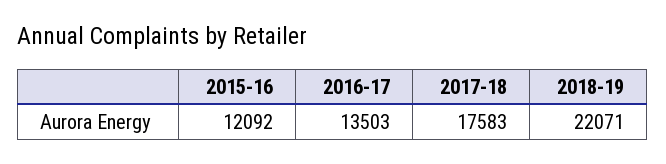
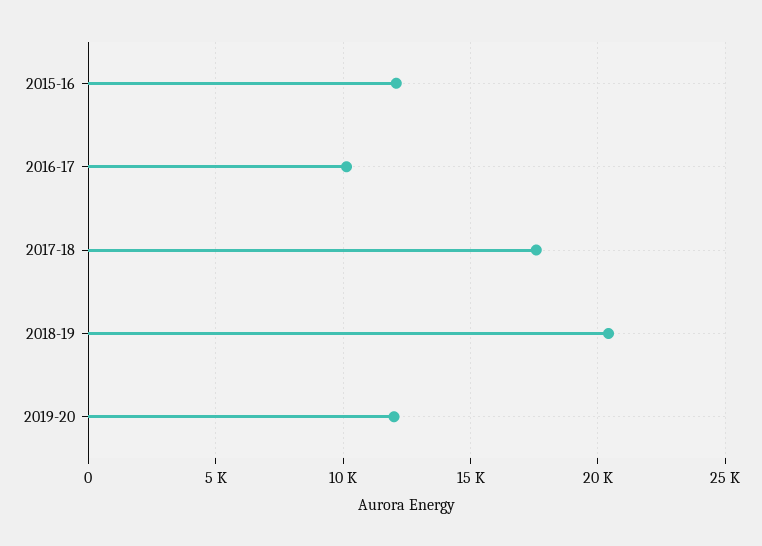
2016-17: 13503 -> 10000
2018-19: 22071 -> 20500
2019-20: none -> 12000

